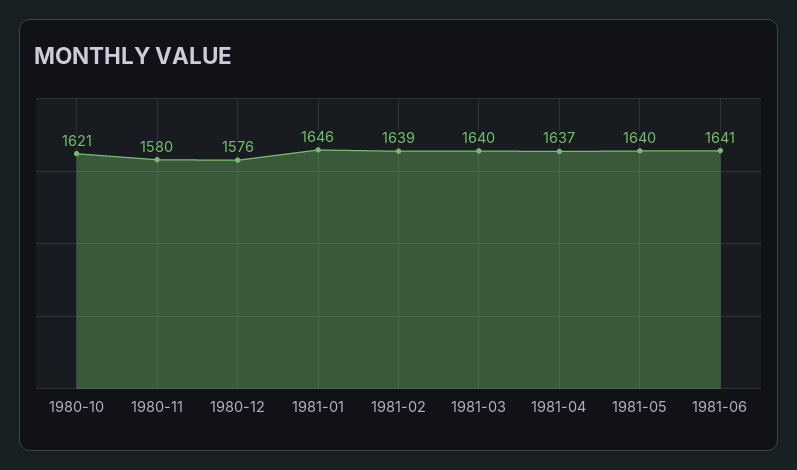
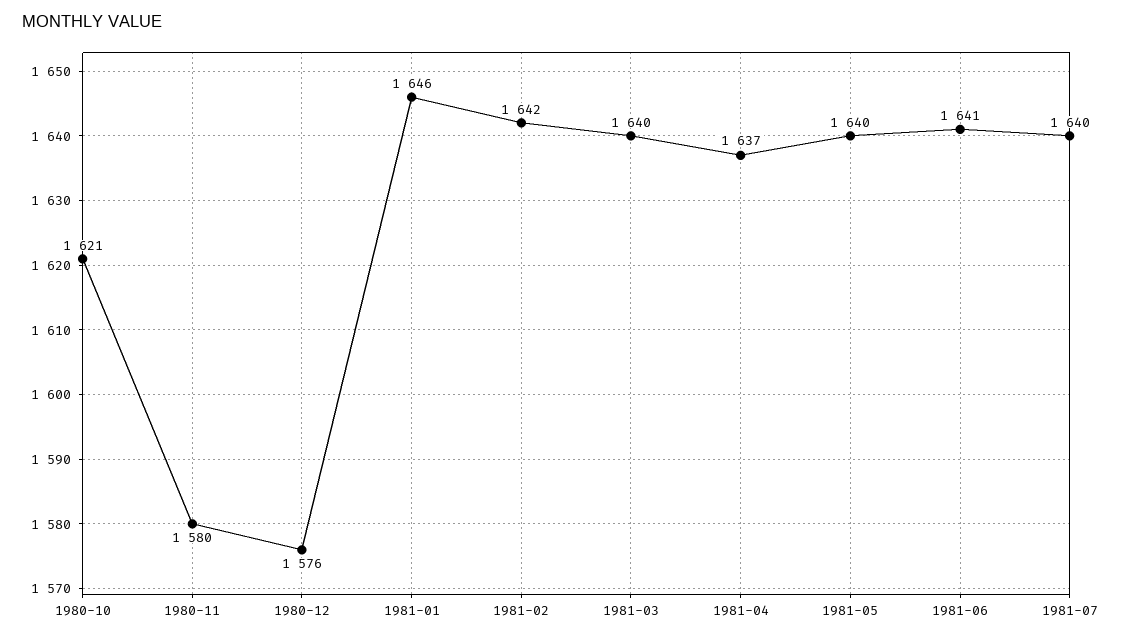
1981-02: 1639 -> 1642
1981-07: none -> 1640

